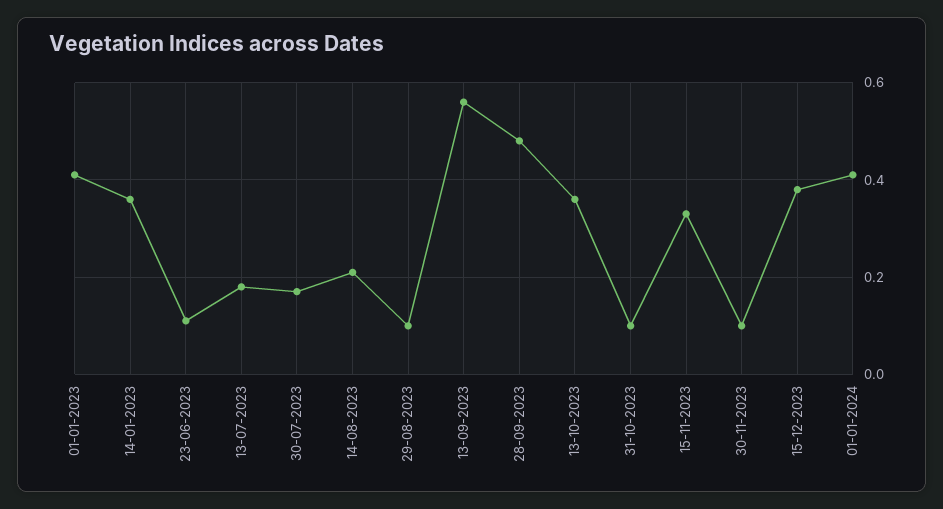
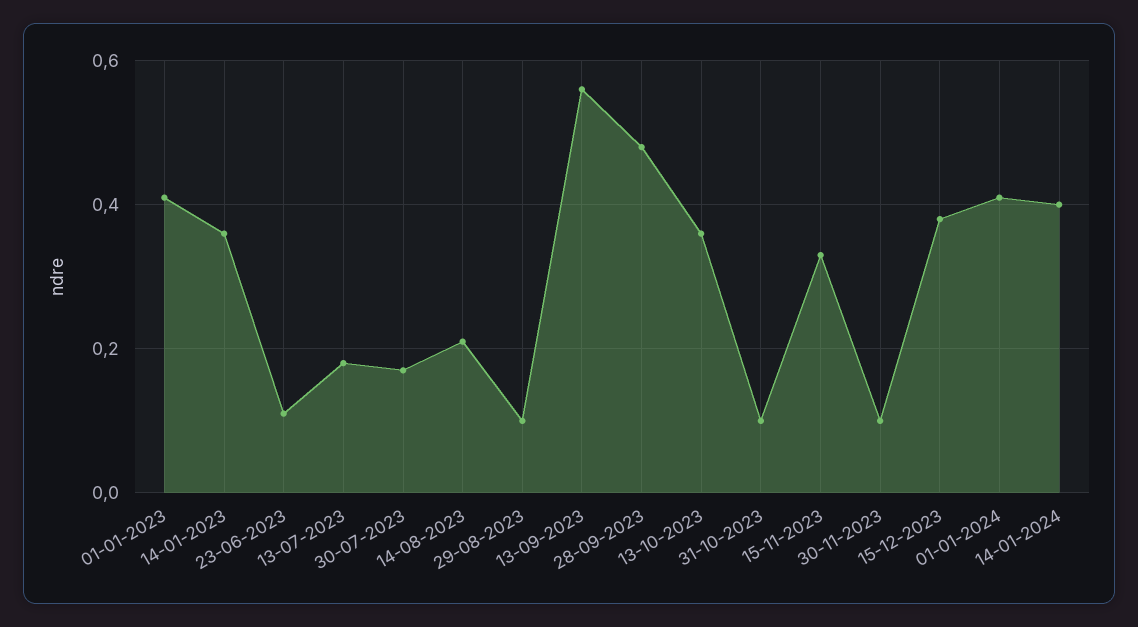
14-01-2024: none -> 0.4

